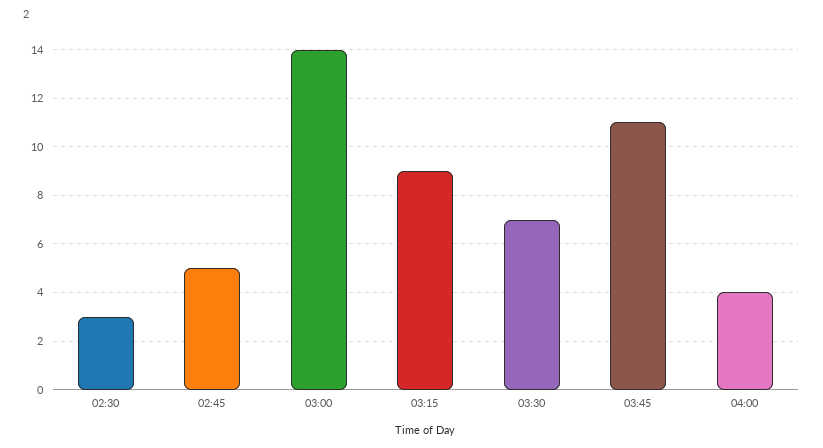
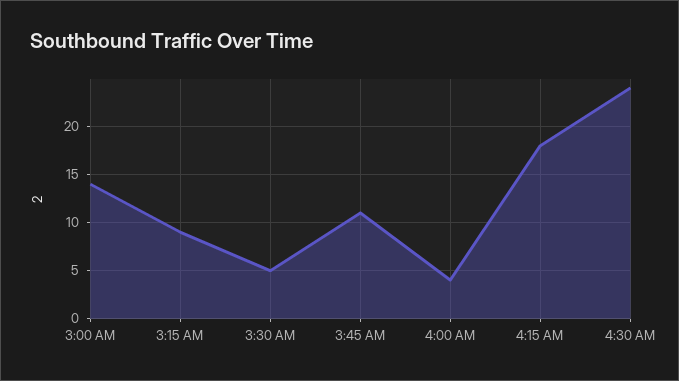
02:30: 3 -> none
02:45: 5 -> none
03:30: 7 -> 5
4:15 AM: none -> 18
4:30 AM: none -> 24

